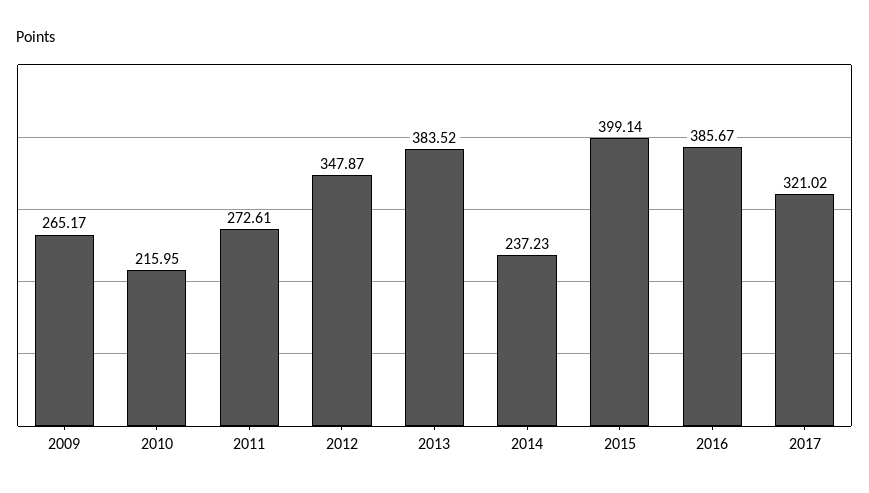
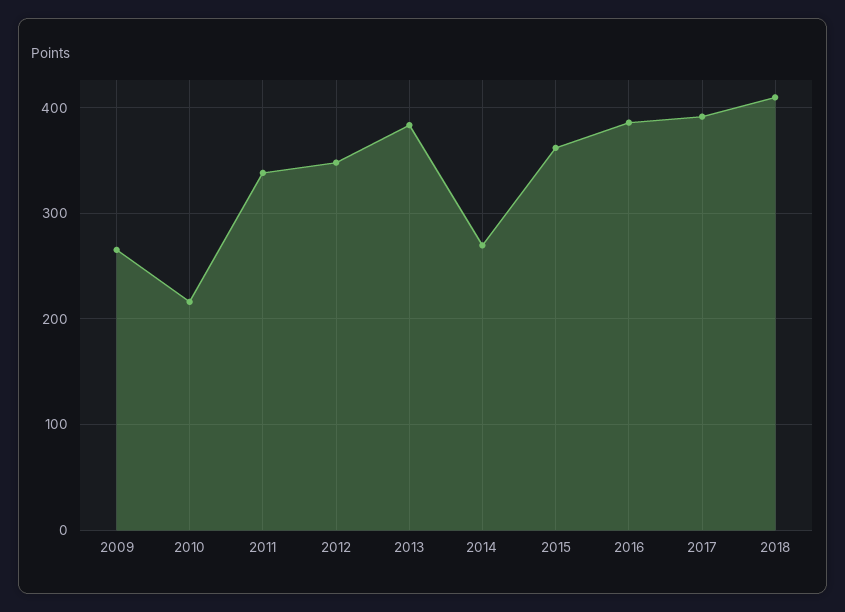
2011: 272.61 -> 340
2014: 237.23 -> 270
2015: 399.14 -> 360
2017: 321.02 -> 390
2018: none -> 410

